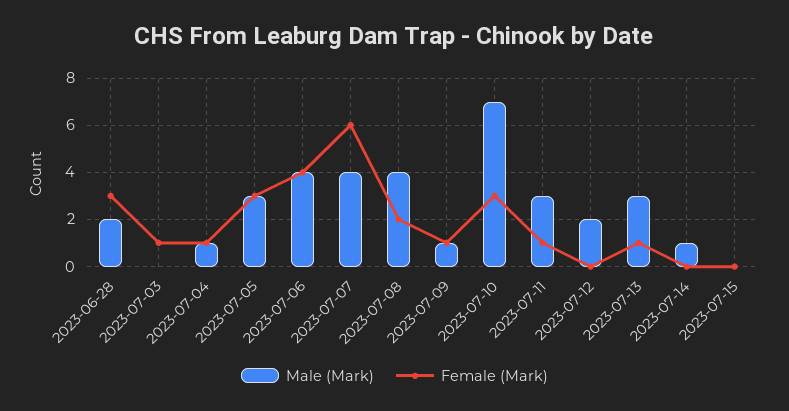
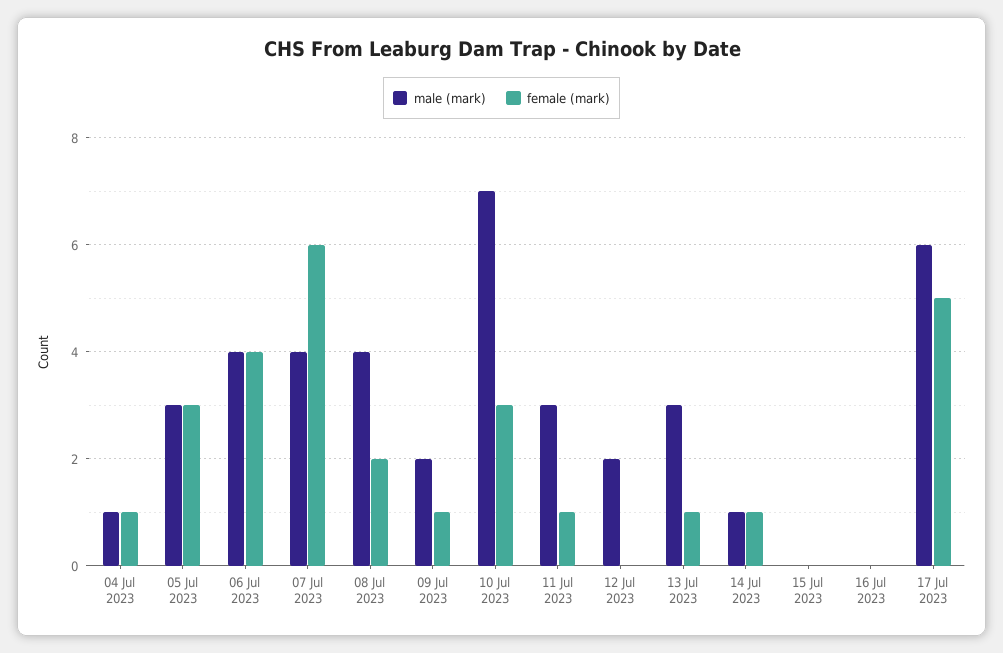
Male (Mark), 2023-06-28: 2 -> none
Female (Mark), 2023-06-28: 3 -> none
Male (Mark), 2023-07-03: 0 -> none
Female (Mark), 2023-07-03: 1 -> none
Male (Mark), 2023-07-09: 1 -> 2
Female (Mark), 2023-07-14: 0 -> 1
Male (Mark), 16 Jul 2023: none -> 0
Female (Mark), 16 Jul 2023: none -> 0
Male (Mark), 17 Jul 2023: none -> 6
Female (Mark), 17 Jul 2023: none -> 5

